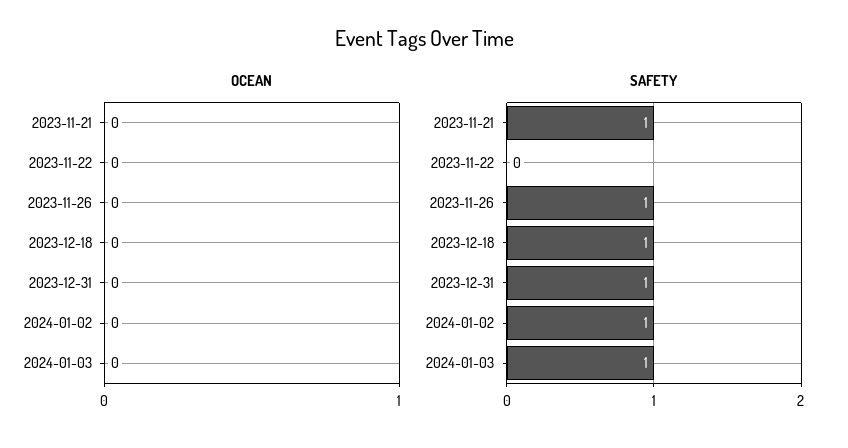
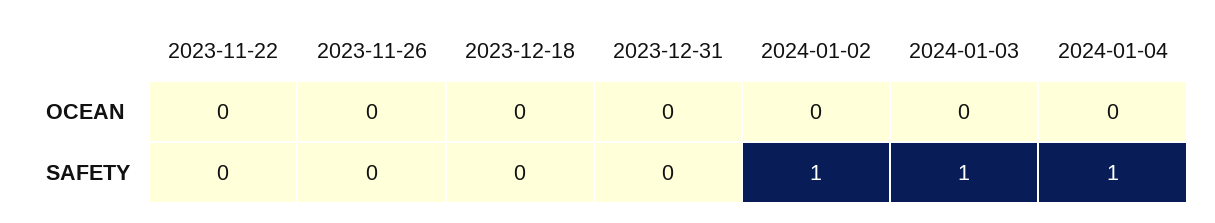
OCEAN, 2023-11-21: 0 -> none
SAFETY, 2023-11-21: 1 -> none
SAFETY, 2023-11-26: 1 -> 0
SAFETY, 2023-12-18: 1 -> 0
SAFETY, 2023-12-31: 1 -> 0
OCEAN, 2024-01-04: none -> 0
SAFETY, 2024-01-04: none -> 1

